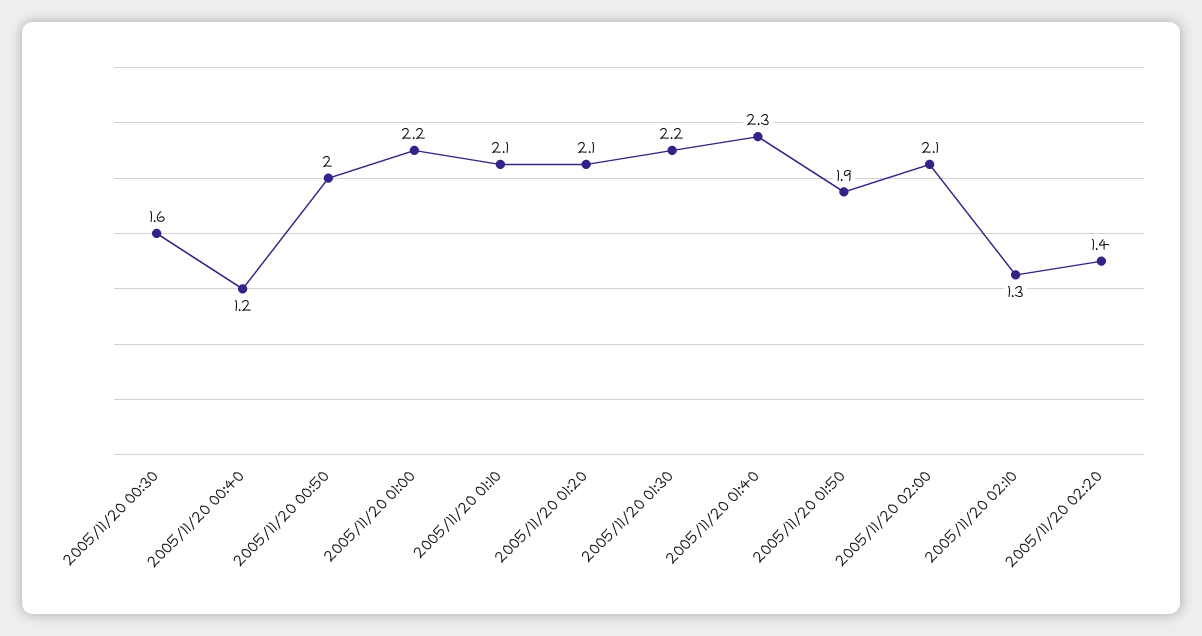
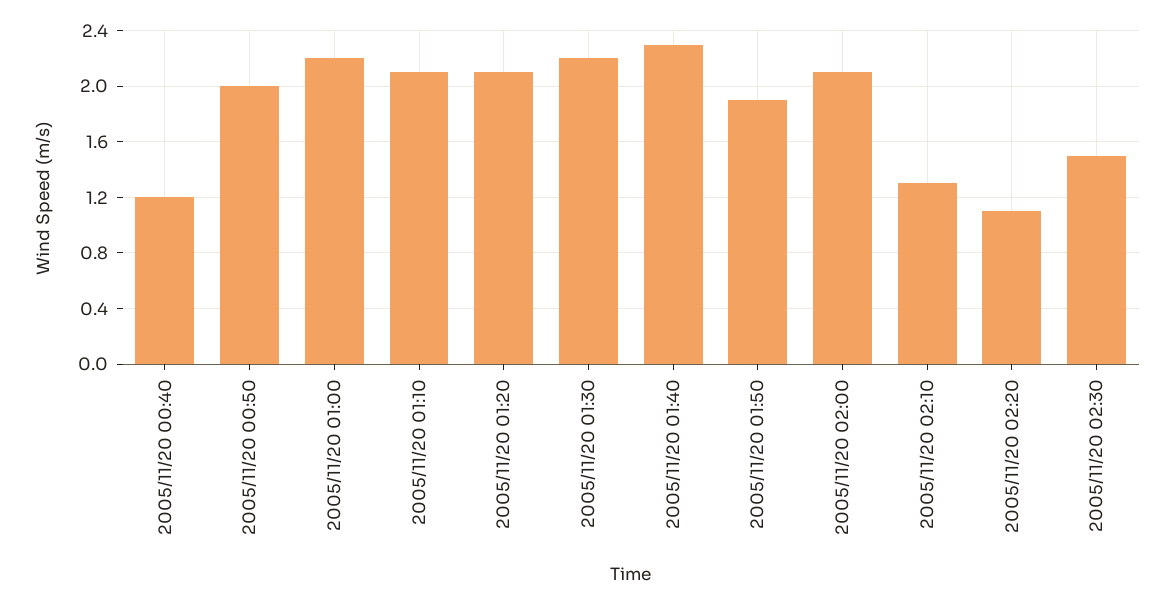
2005/11/20 00:30: 1.6 -> none
2005/11/20 02:20: 1.4 -> 1.1
2005/11/20 02:30: none -> 1.5

